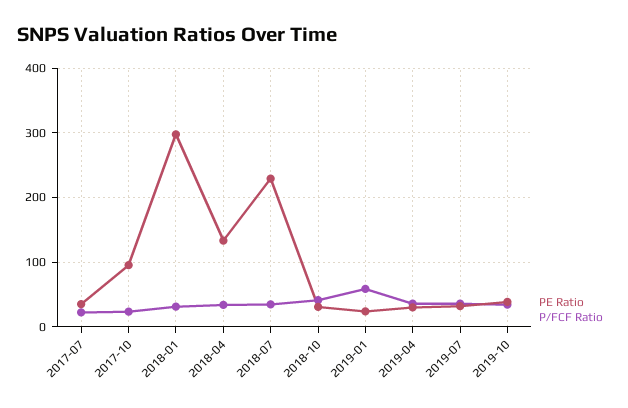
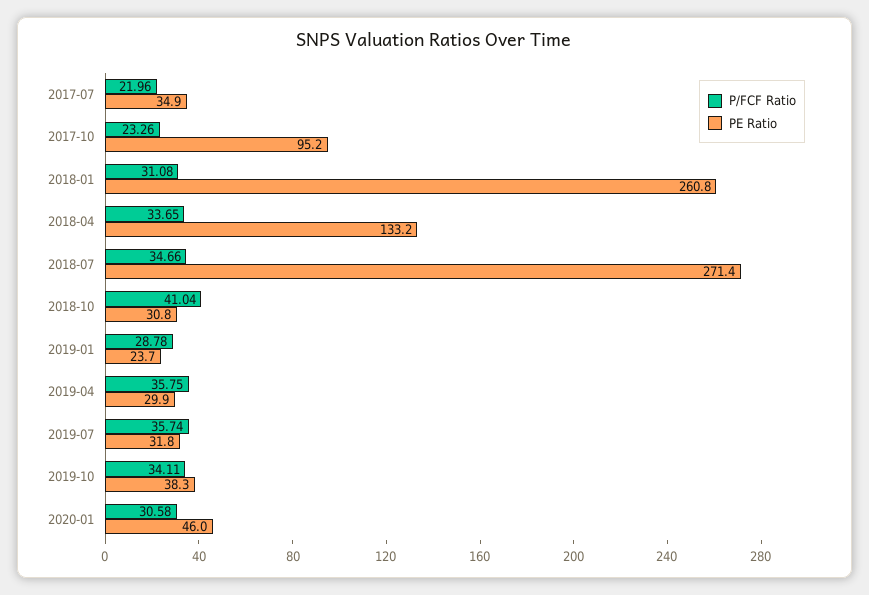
PE Ratio, 2018-01: 300 -> 260.8
PE Ratio, 2018-07: 230 -> 271.4
P/FCF Ratio, 2019-01: 60 -> 28.78
P/FCF Ratio, 2020-01: none -> 30.58
PE Ratio, 2020-01: none -> 46

